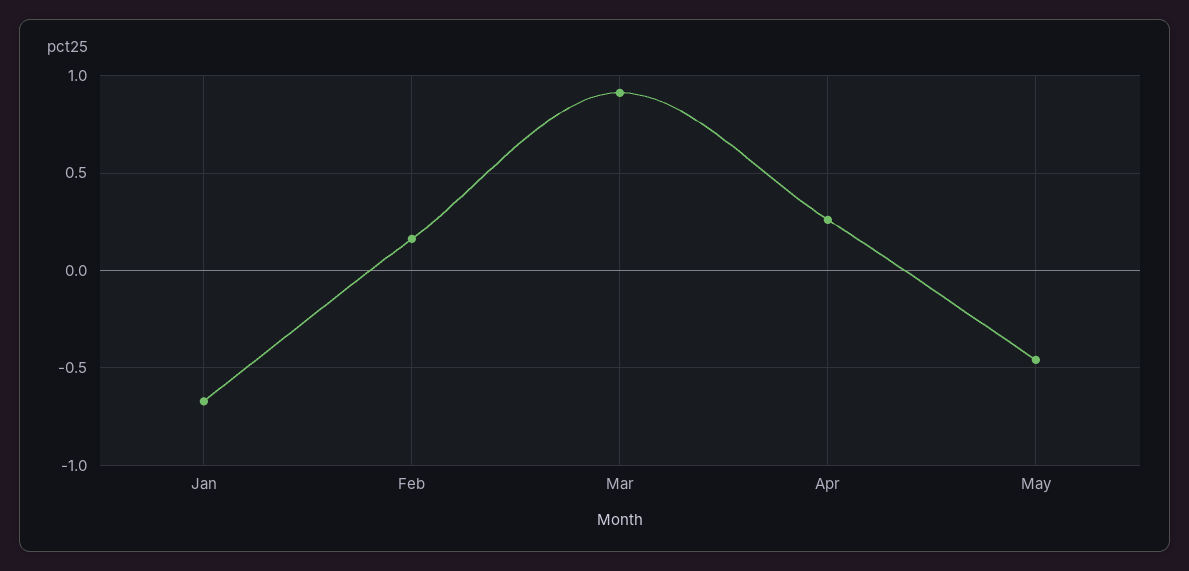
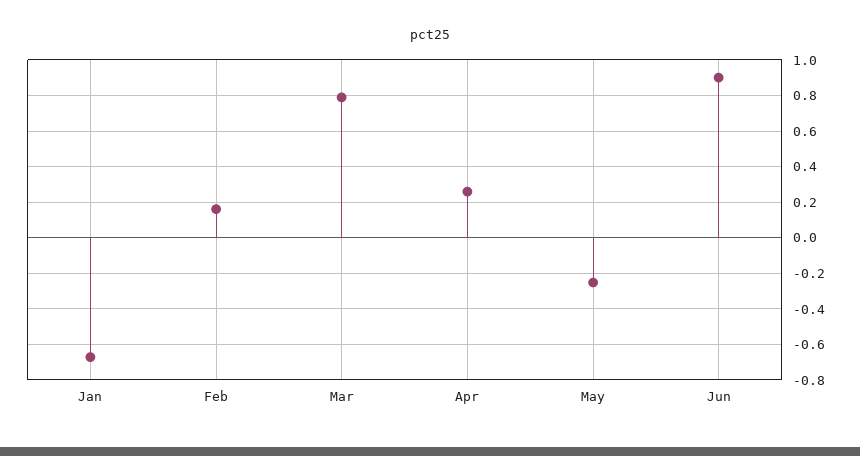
Mar: 0.9 -> 0.8
May: -0.45 -> -0.25
Jun: none -> 0.9

